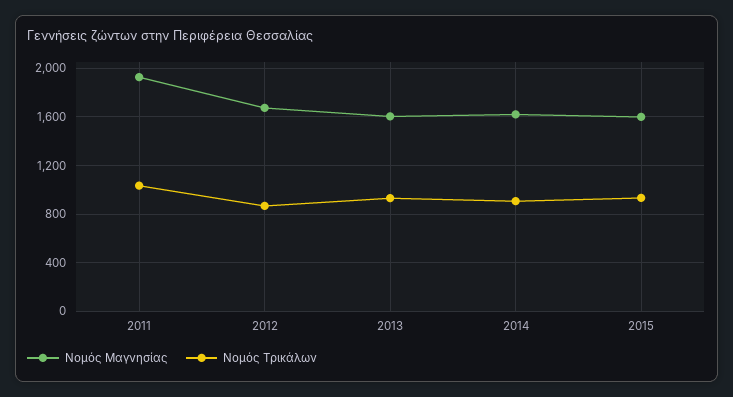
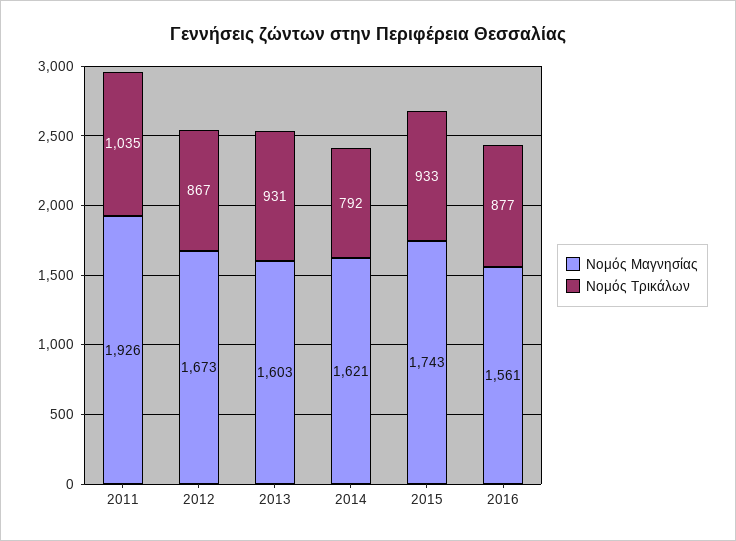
Νομός Τρικάλων, 2014: 900 -> 792
Νομός Μαγνησίας, 2015: 1600 -> 1743
Νομός Μαγνησίας, 2016: none -> 1561
Νομός Τρικάλων, 2016: none -> 877

